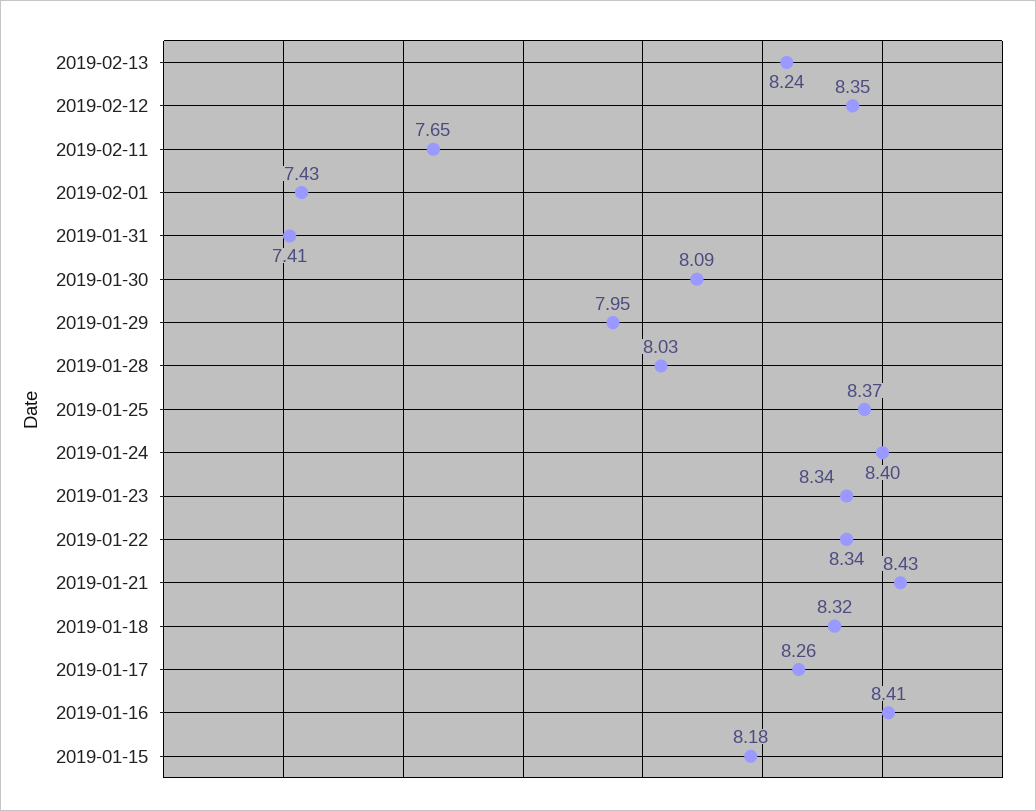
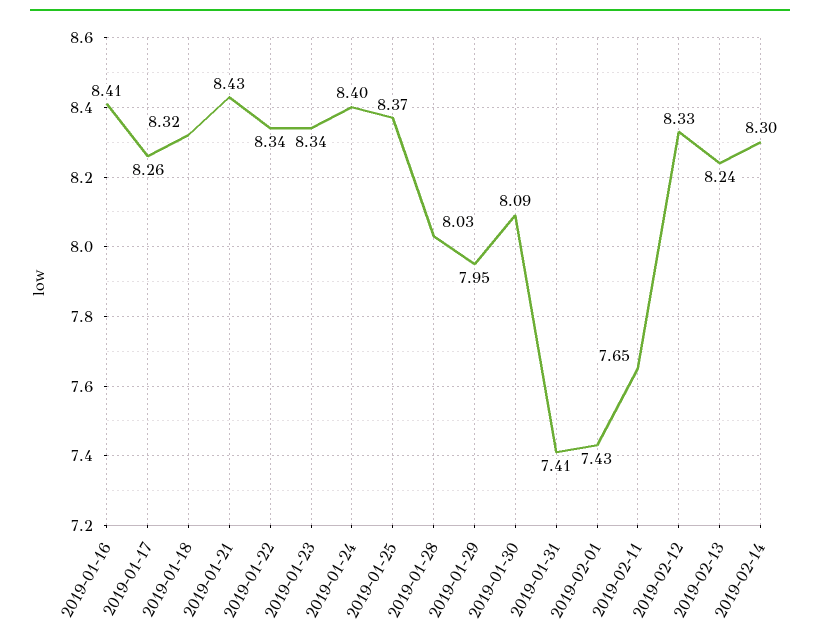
2019-02-12: 8.35 -> 8.33
2019-01-15: 8.18 -> none
2019-02-14: none -> 8.3

